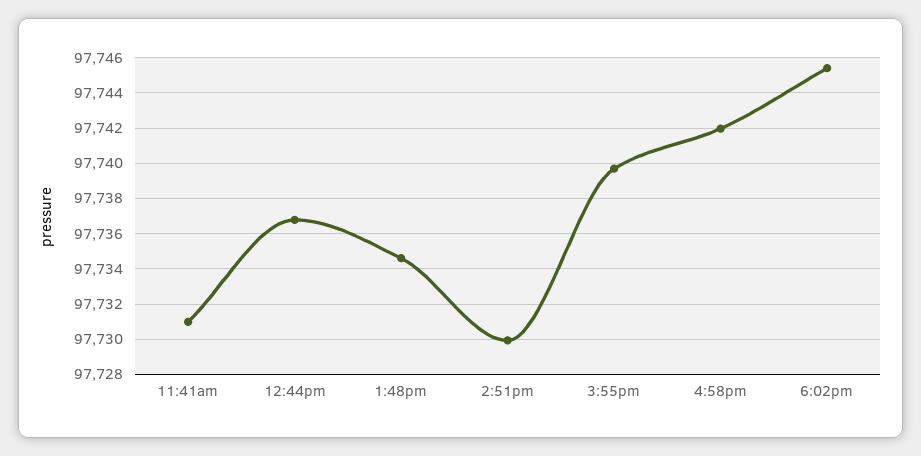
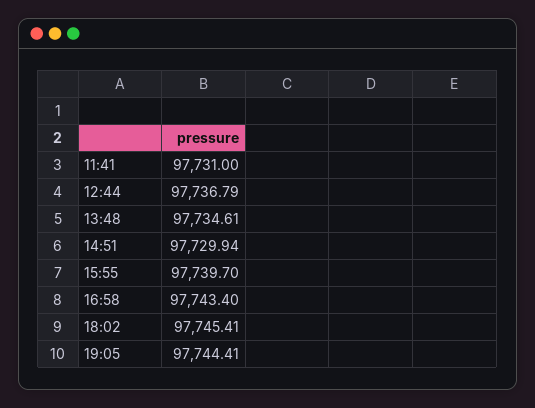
4:58pm: 97742 -> 97743.4
19:05: none -> 97744.41

